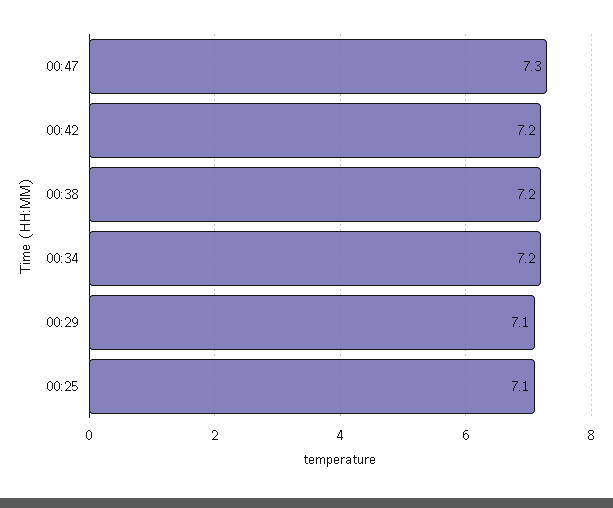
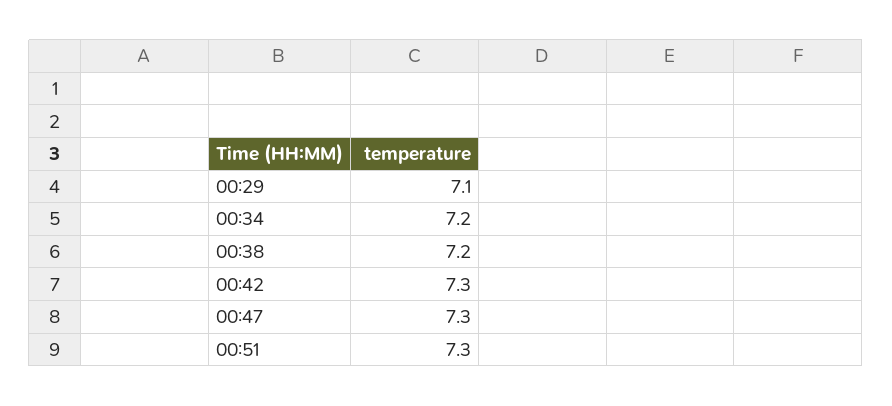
00:42: 7.2 -> 7.3
00:25: 7.1 -> none
00:51: none -> 7.3

